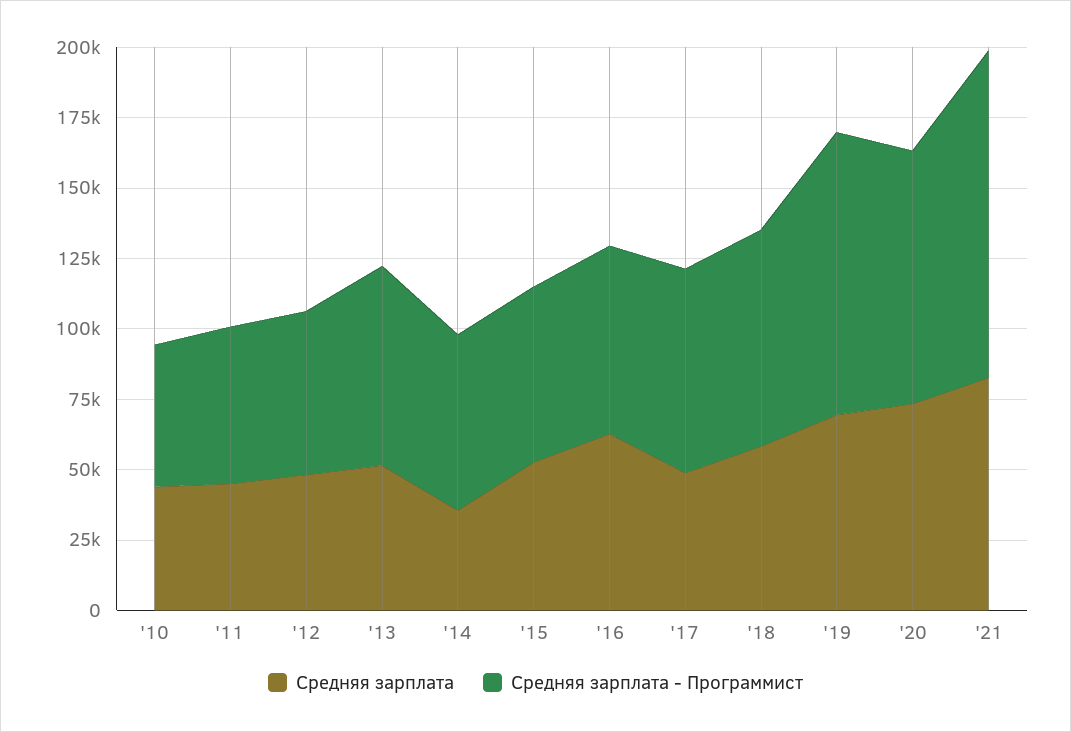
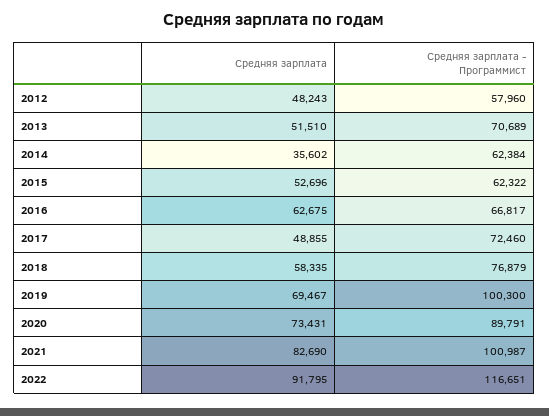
Средняя зарплата, '10: 45000 -> none
Средняя зарплата - Программист, '10: 50000 -> none
Средняя зарплата, '11: 45000 -> none
Средняя зарплата - Программист, '11: 55000 -> none
Средняя зарплата - Программист, '21: 115000 -> 100987
Средняя зарплата, 2022: none -> 91795
Средняя зарплата - Программист, 2022: none -> 116651

